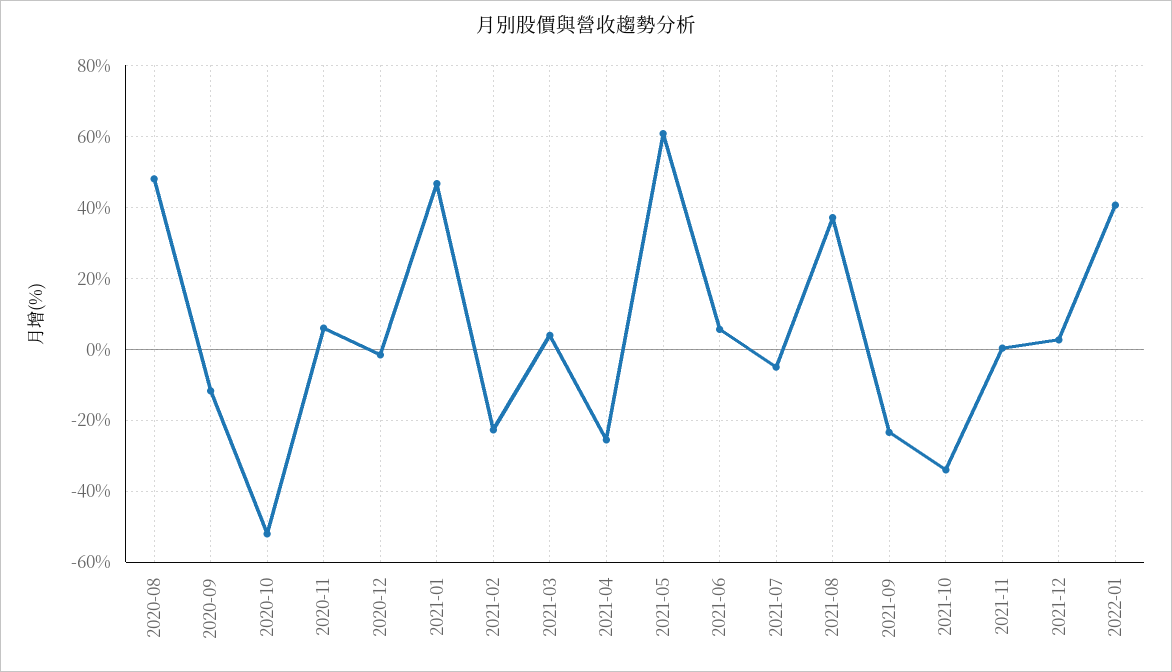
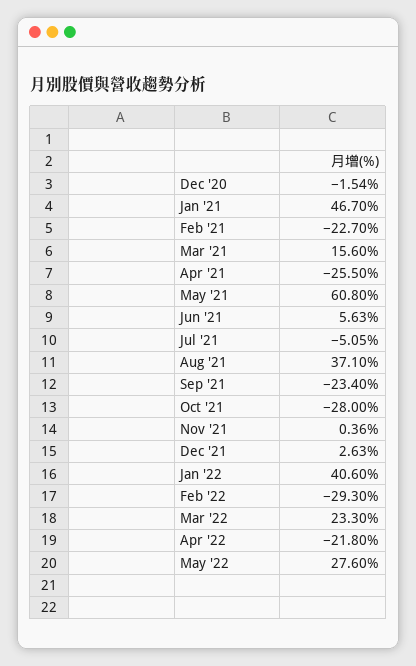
2020-08: 48 -> none
2020-09: -12 -> none
2020-10: -52 -> none
2020-11: 6 -> none
2021-03: 4 -> 15.6
2021-10: -34 -> -28
Feb '22: none -> -29.3
Mar '22: none -> 23.3
Apr '22: none -> -21.8
May '22: none -> 27.6

